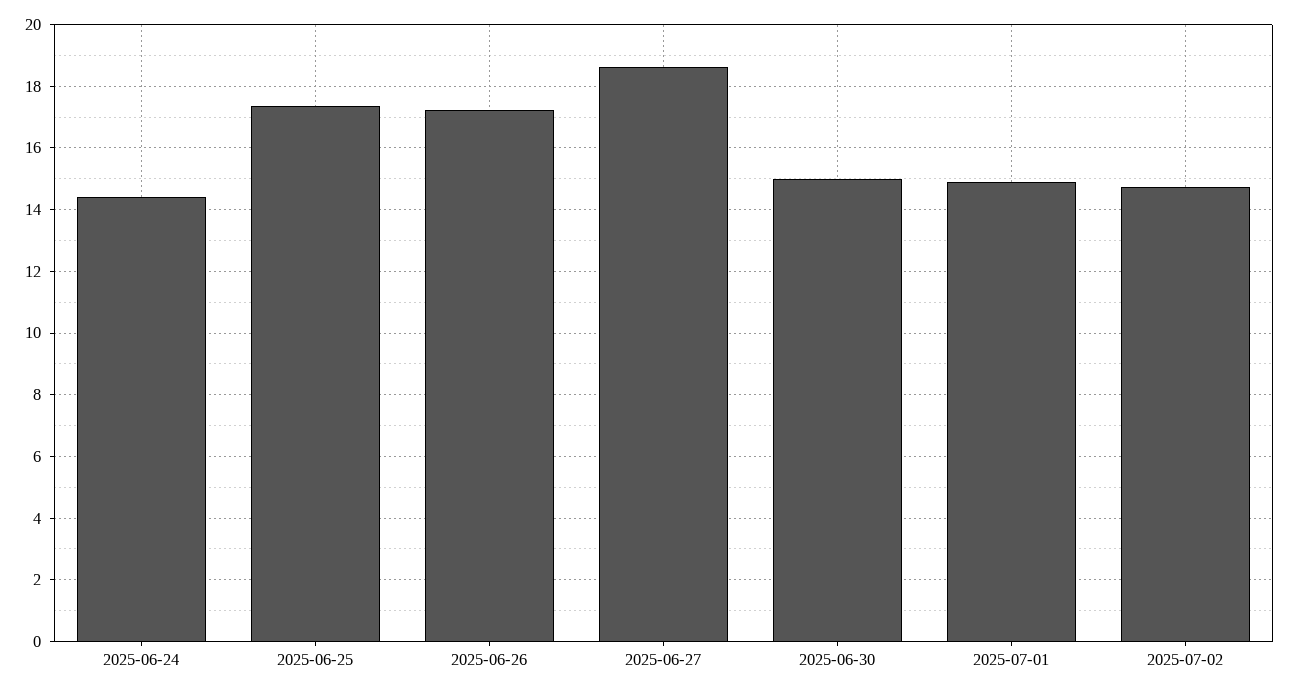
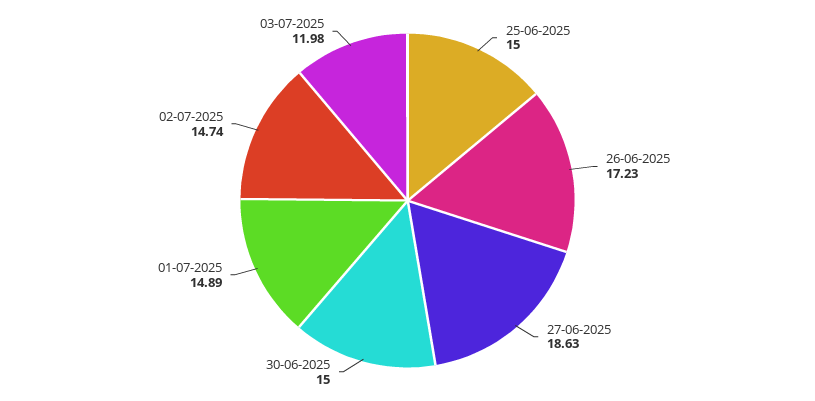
2025-06-24: 14.4 -> none
2025-06-25: 17.4 -> 15
03-07-2025: none -> 11.98

